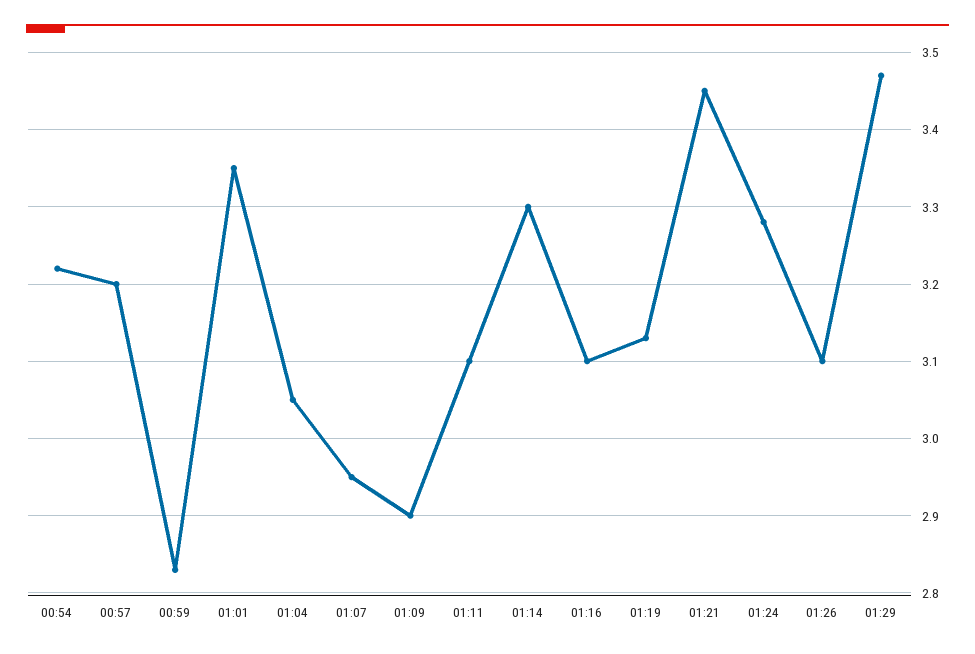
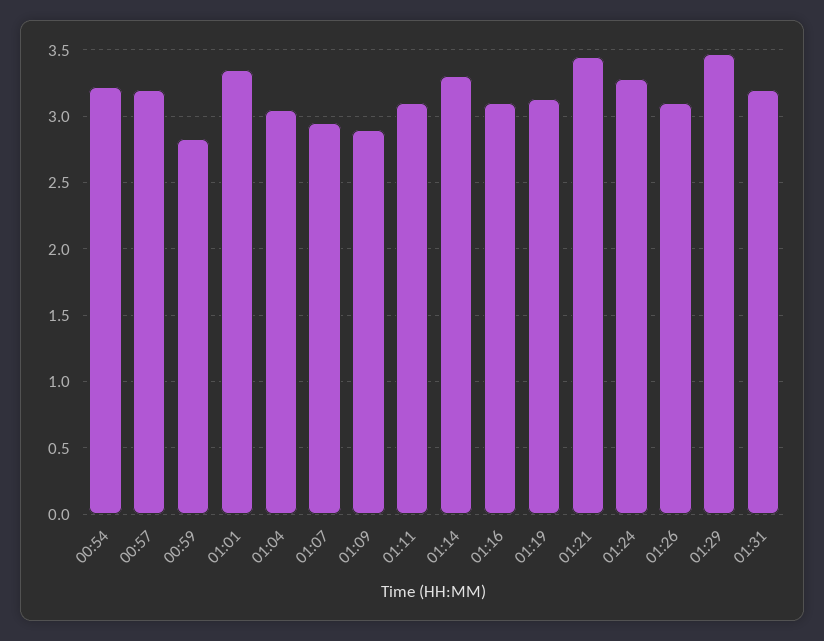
01:31: none -> 3.2

